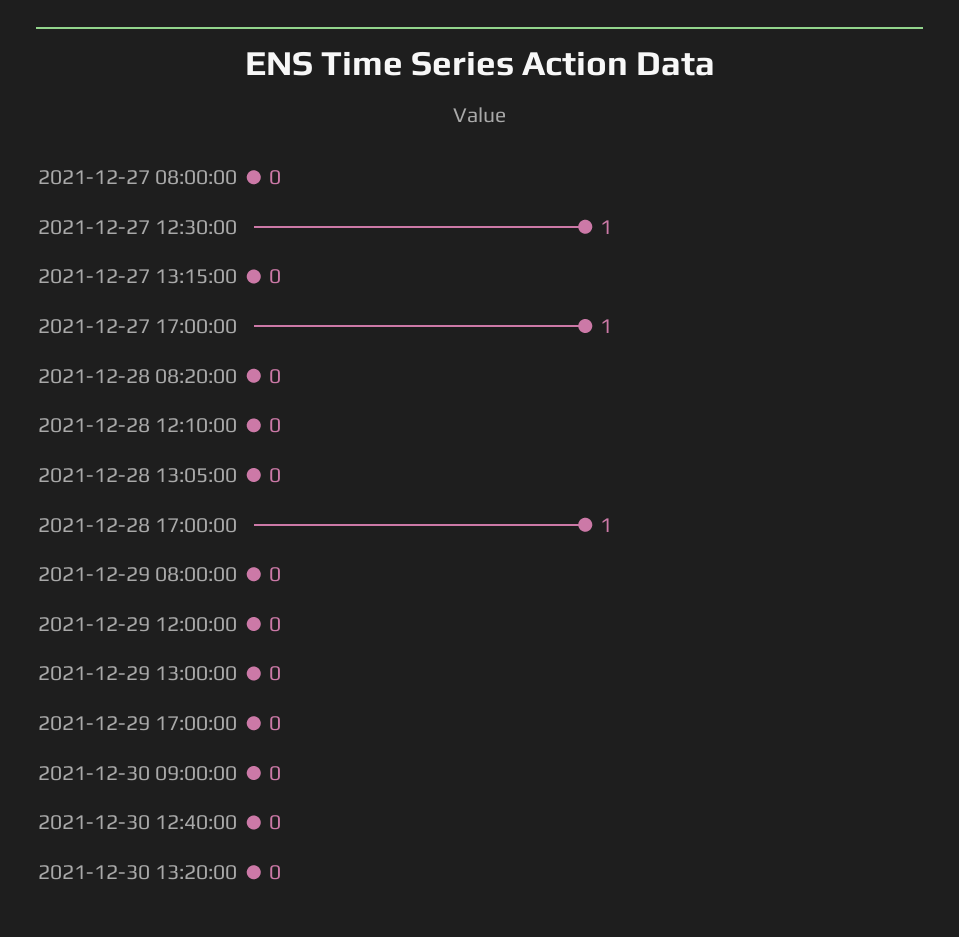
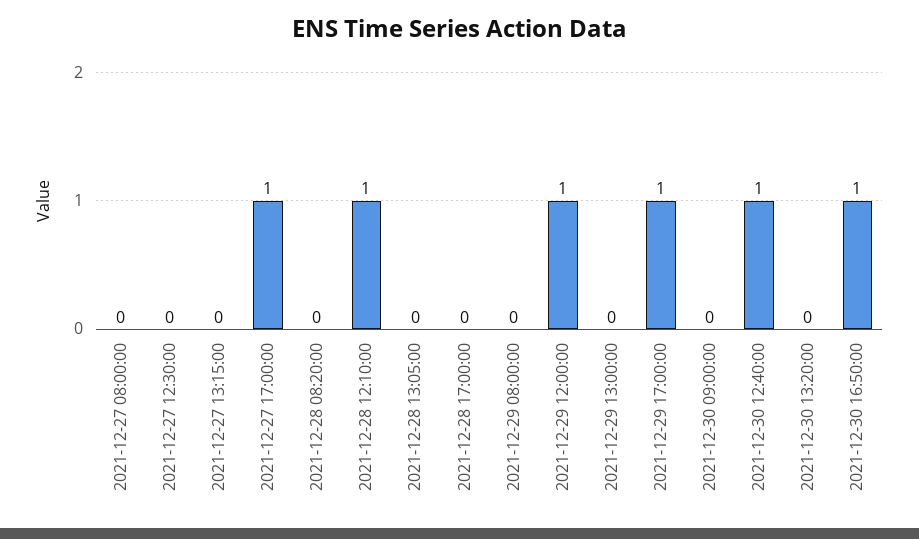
2021-12-27 12:30:00: 1 -> 0
2021-12-28 12:10:00: 0 -> 1
2021-12-28 17:00:00: 1 -> 0
2021-12-29 12:00:00: 0 -> 1
2021-12-29 17:00:00: 0 -> 1
2021-12-30 12:40:00: 0 -> 1
2021-12-30 16:50:00: none -> 1

